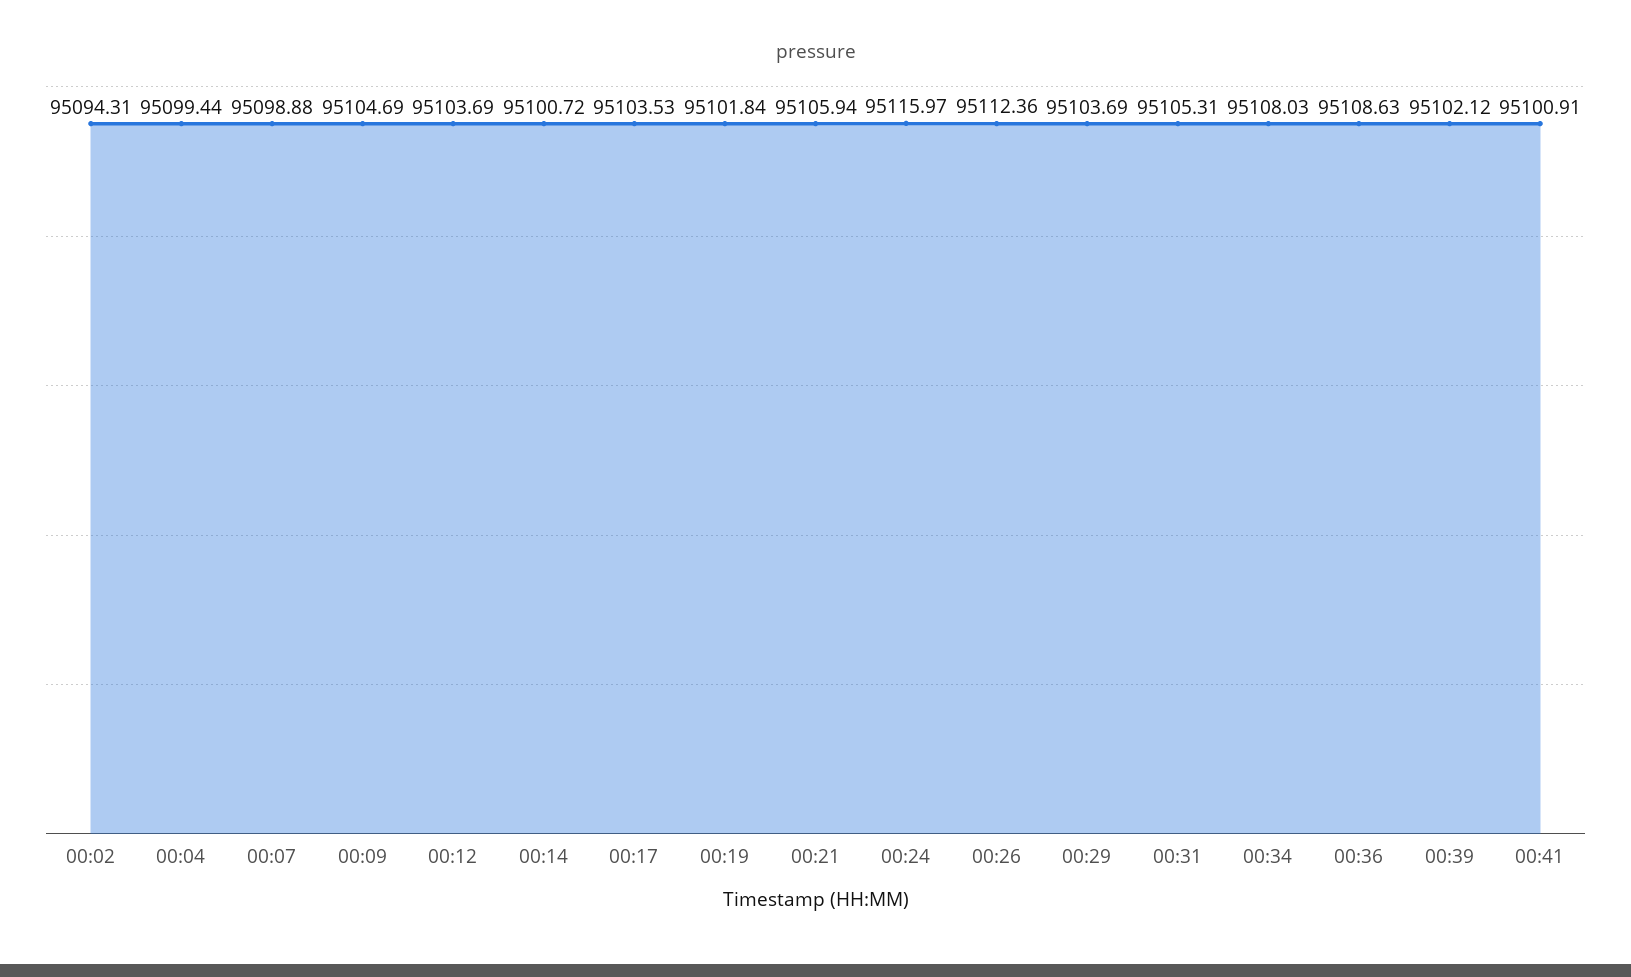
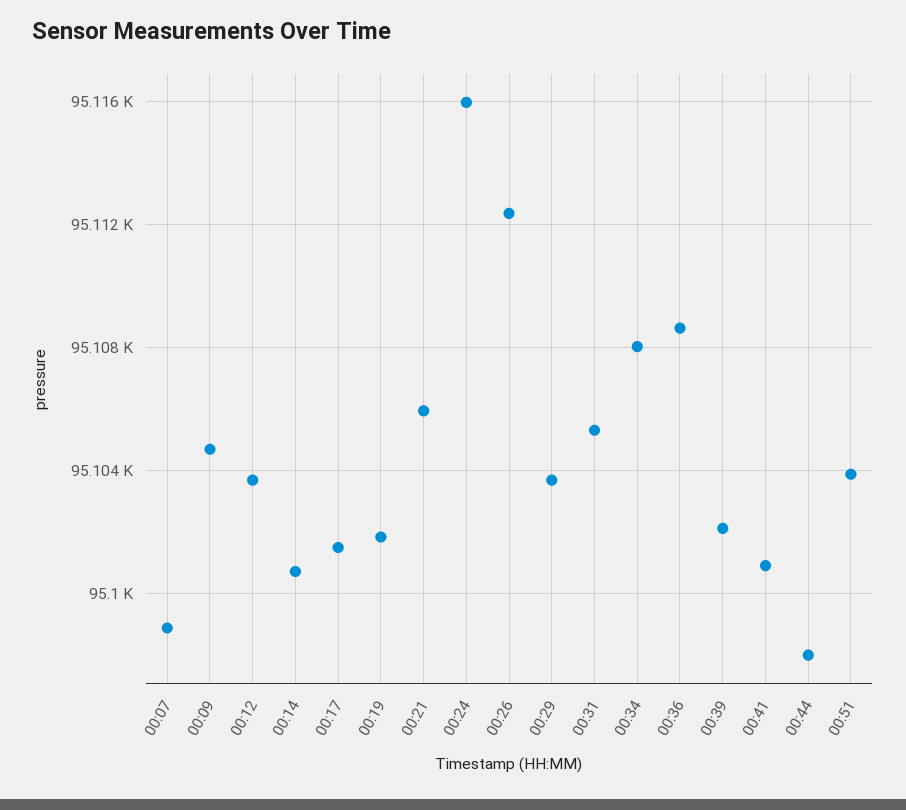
00:02: 95094.31 -> none
00:04: 95099.44 -> none
00:17: 95103.53 -> 95101.5
00:44: none -> 95098
00:51: none -> 95104

